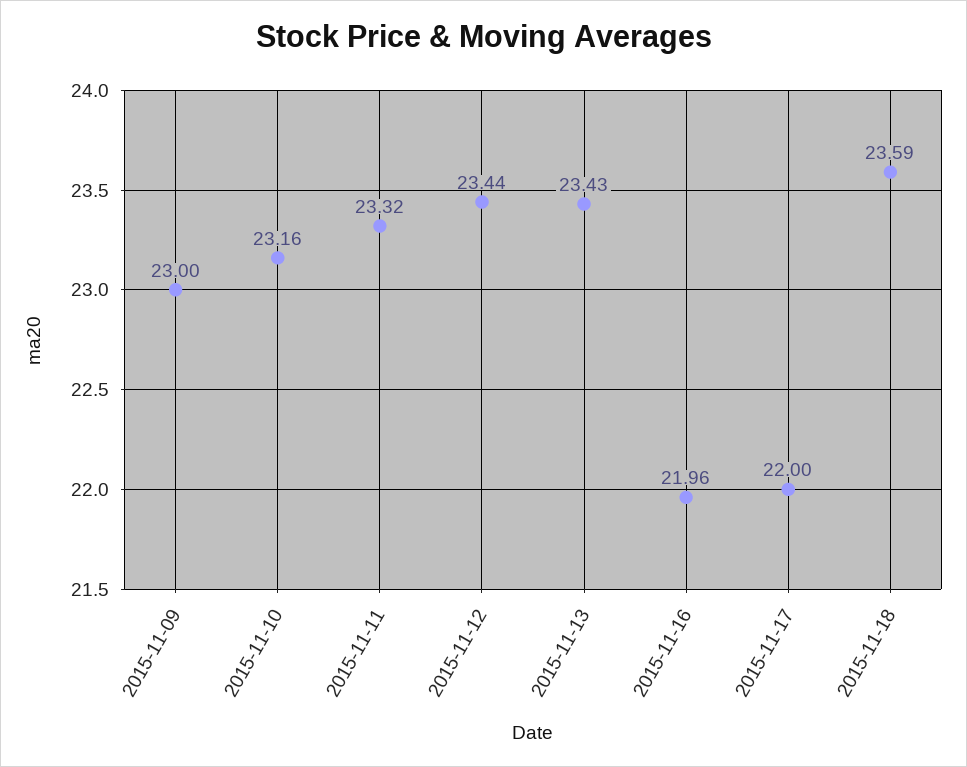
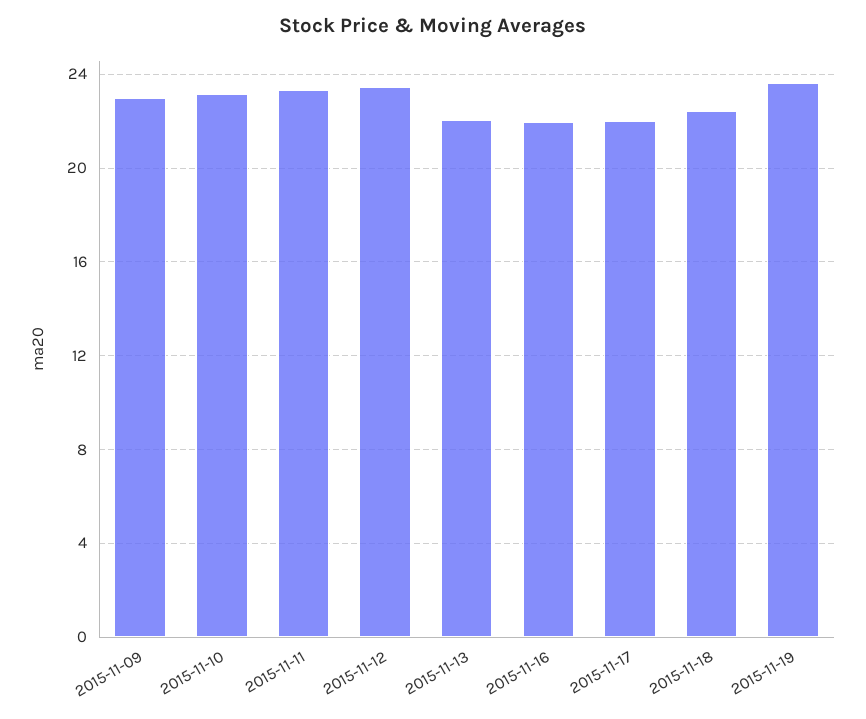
2015-11-13: 23.43 -> 22
2015-11-18: 23.59 -> 22.5
2015-11-19: none -> 23.5

